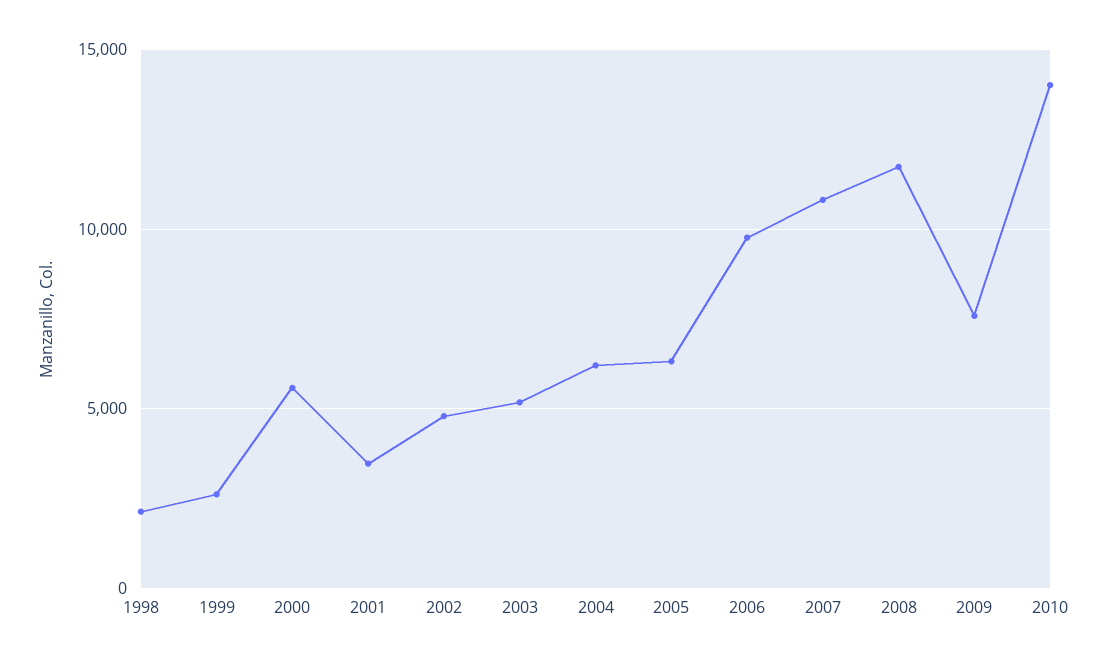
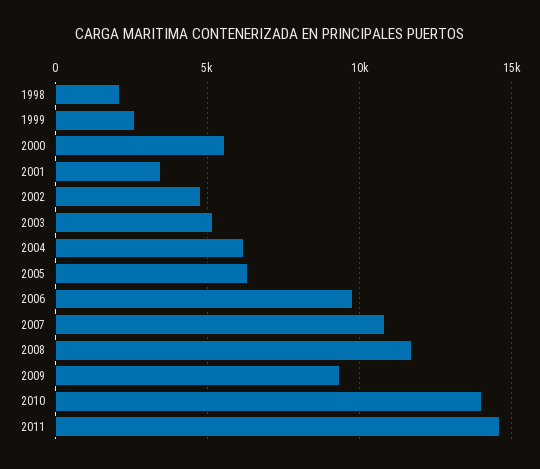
2009: 7500 -> 9500
2011: none -> 14500

